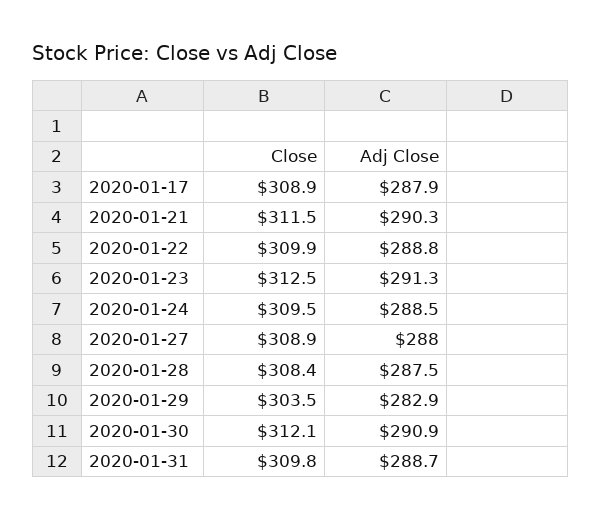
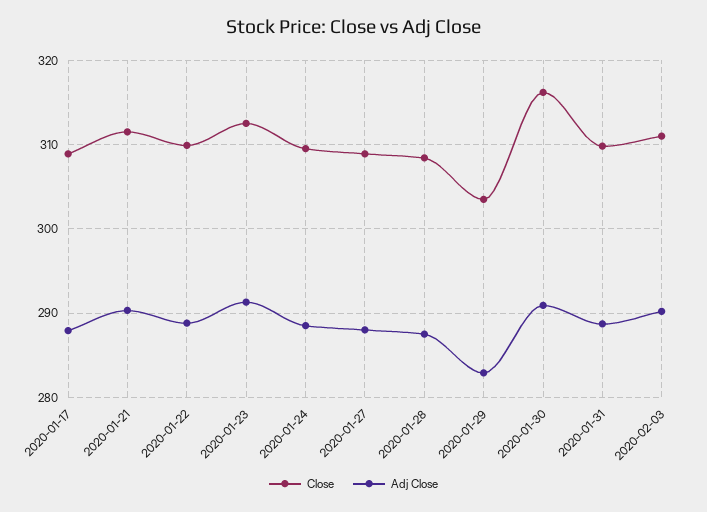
Close, 2020-01-30: 312.1 -> 316
Close, 2020-02-03: none -> 311
Adj Close, 2020-02-03: none -> 290

